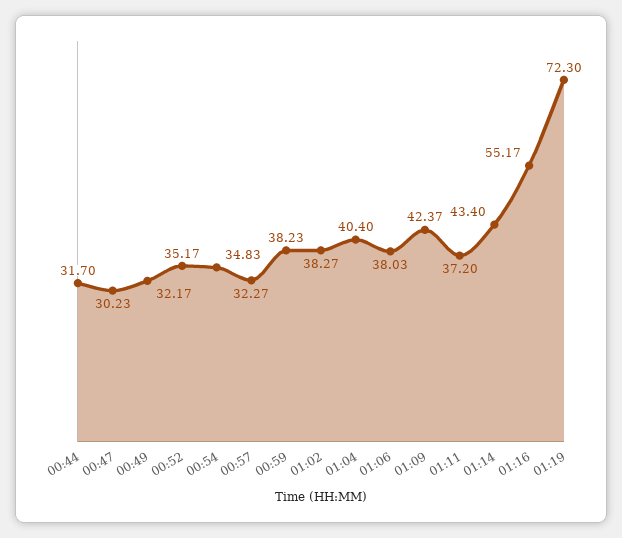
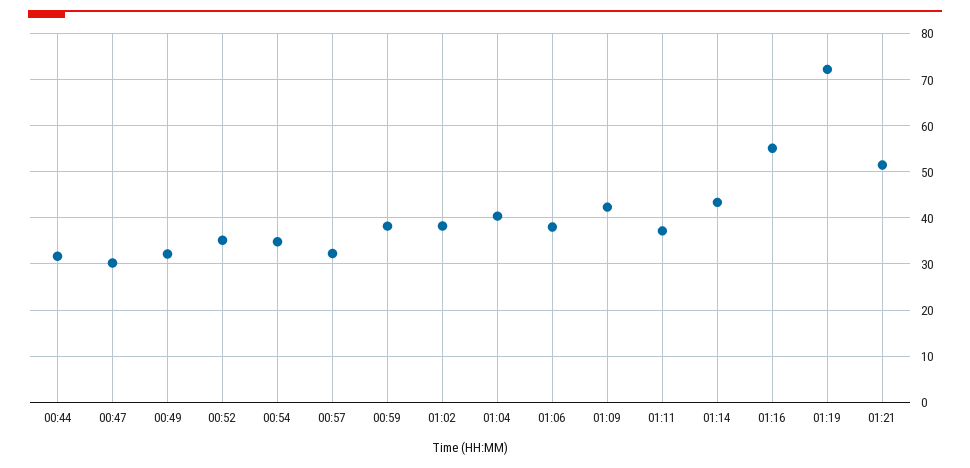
01:21: none -> 52

